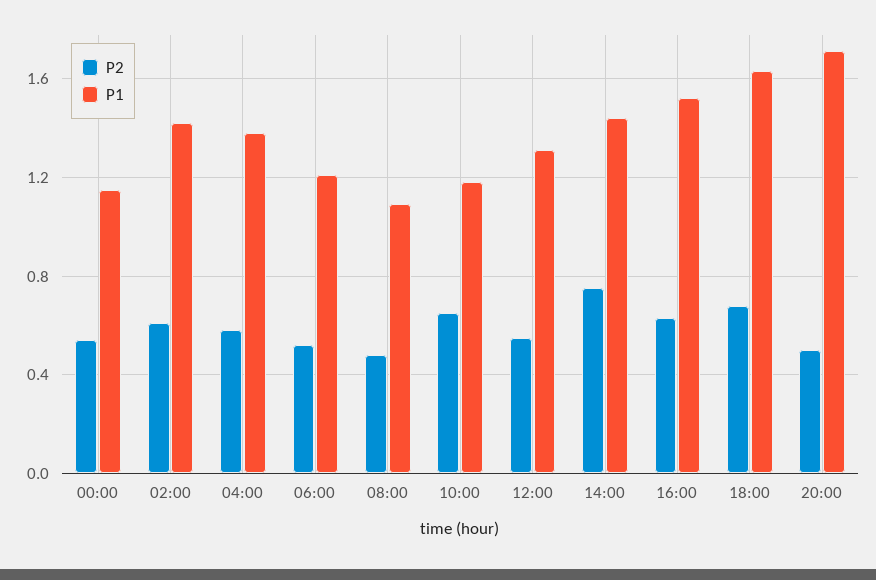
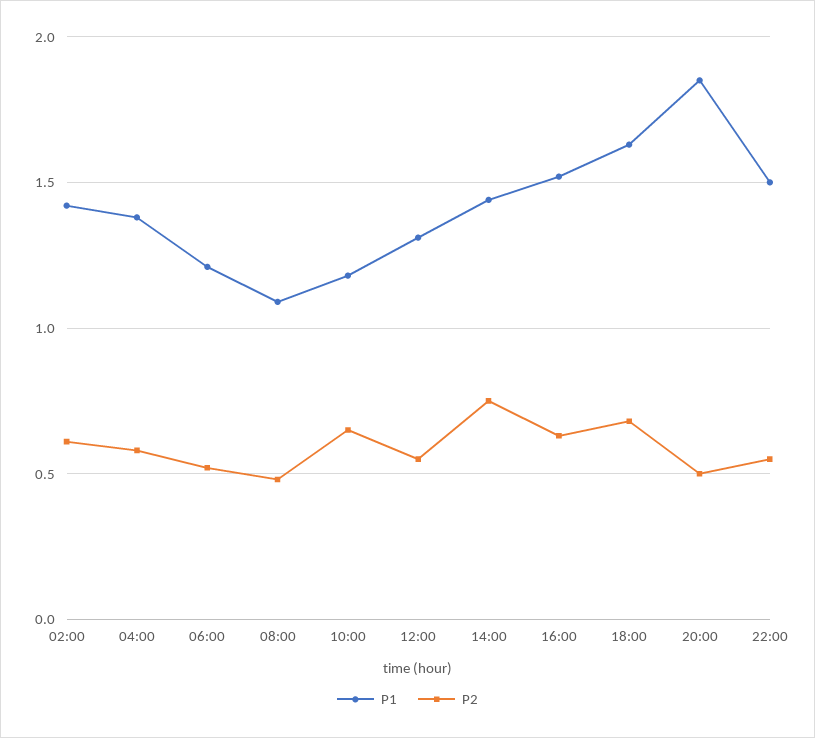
P2, 00:00: 0.55 -> none
P1, 00:00: 1.15 -> none
P1, 20:00: 1.7 -> 1.85
P1, 22:00: none -> 1.5
P2, 22:00: none -> 0.55

